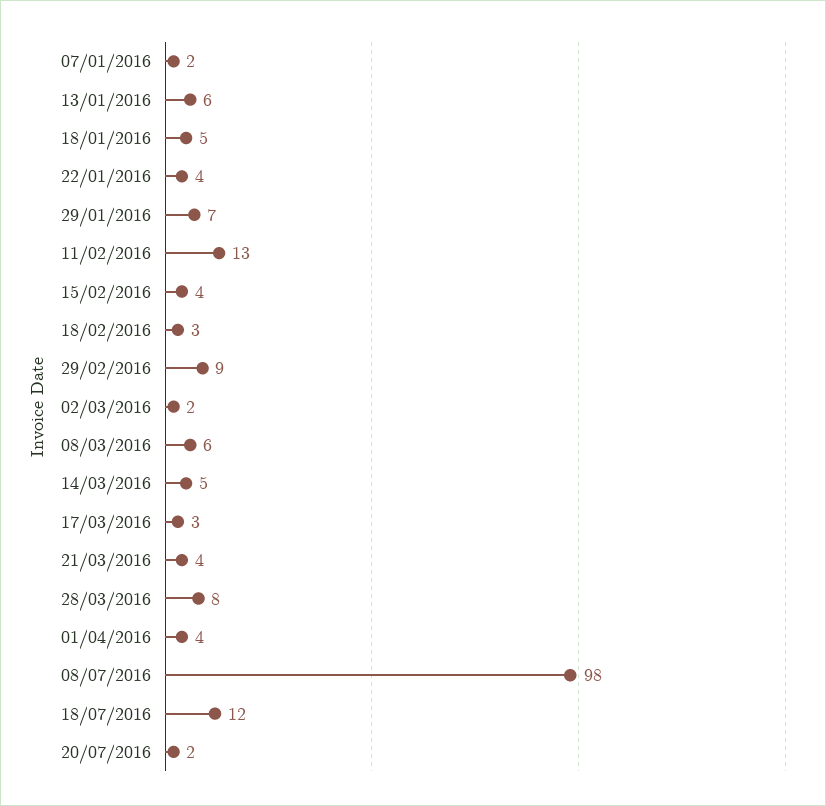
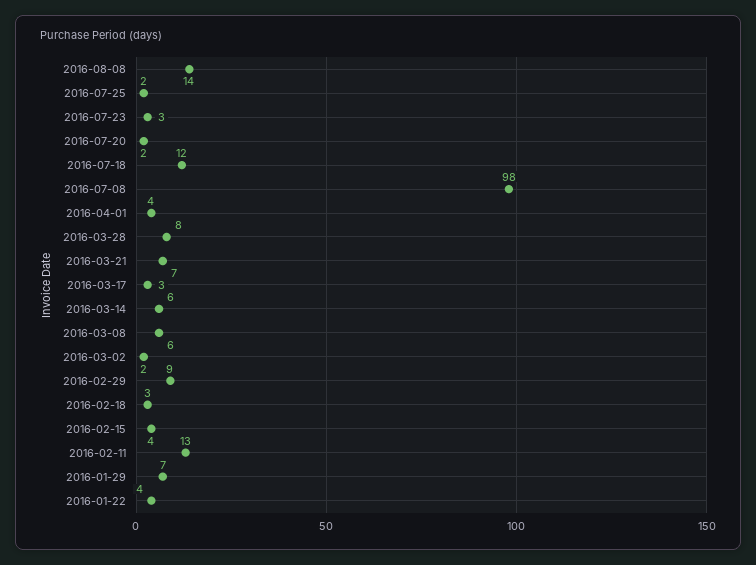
07/01/2016: 2 -> none
13/01/2016: 6 -> none
18/01/2016: 5 -> none
14/03/2016: 5 -> 6
21/03/2016: 4 -> 7
2016-08-08: none -> 14
2016-07-25: none -> 2
2016-07-23: none -> 3

